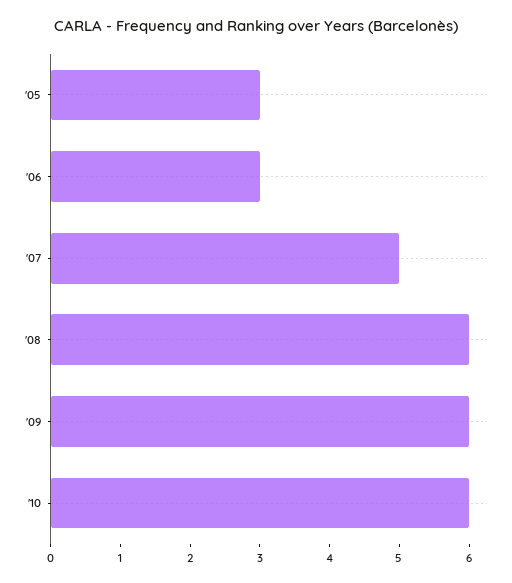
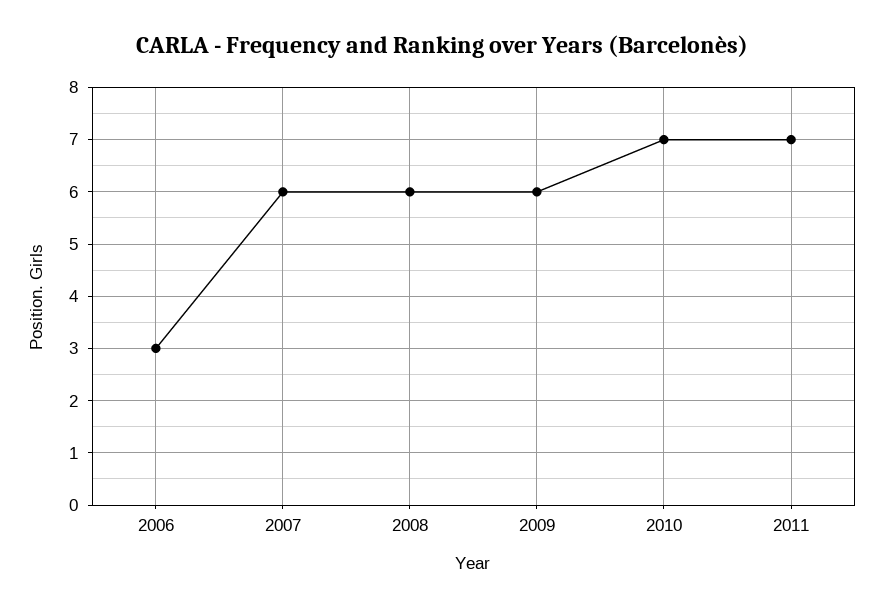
'05: 3 -> none
'07: 5 -> 6
'10: 6 -> 7
2011: none -> 7

